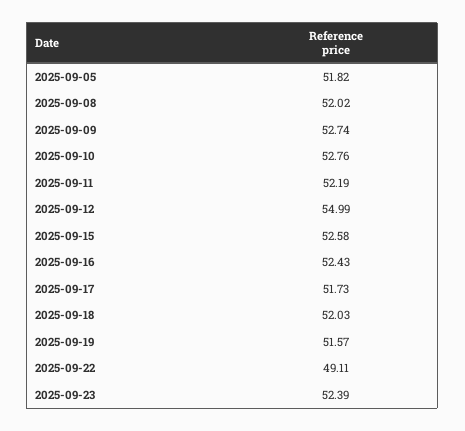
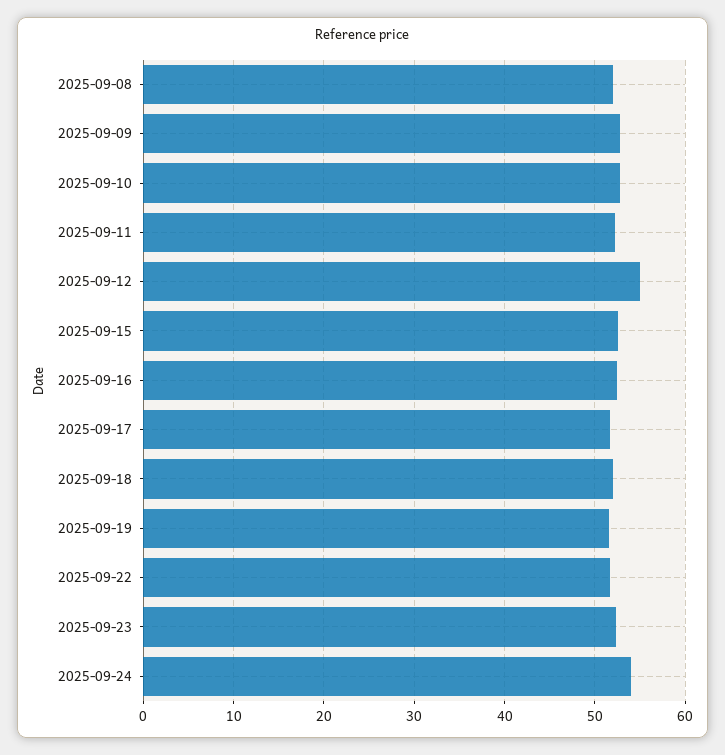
2025-09-05: 51.82 -> none
2025-09-22: 49.11 -> 52
2025-09-24: none -> 54

